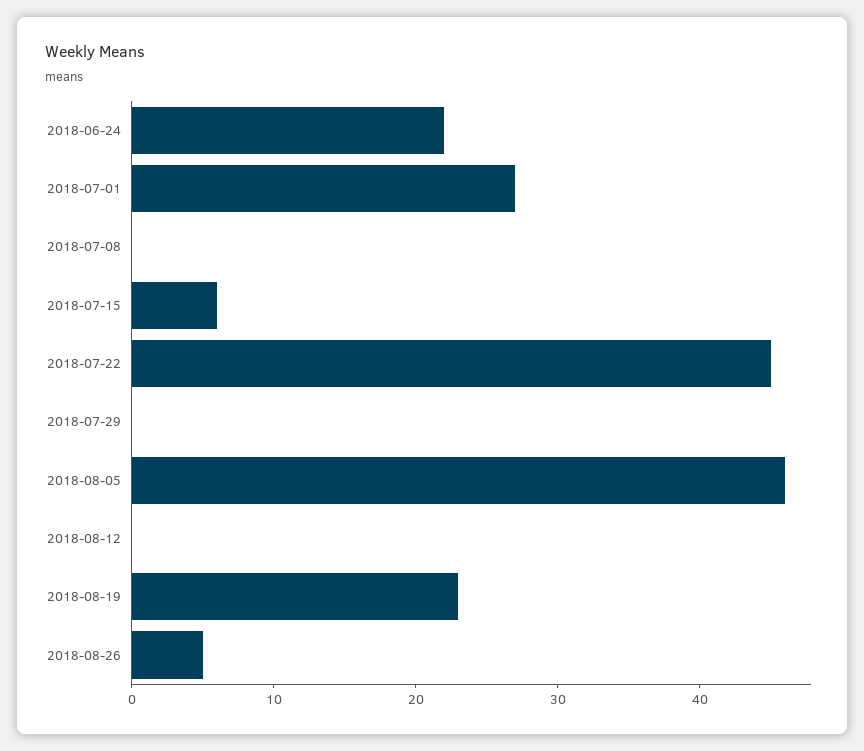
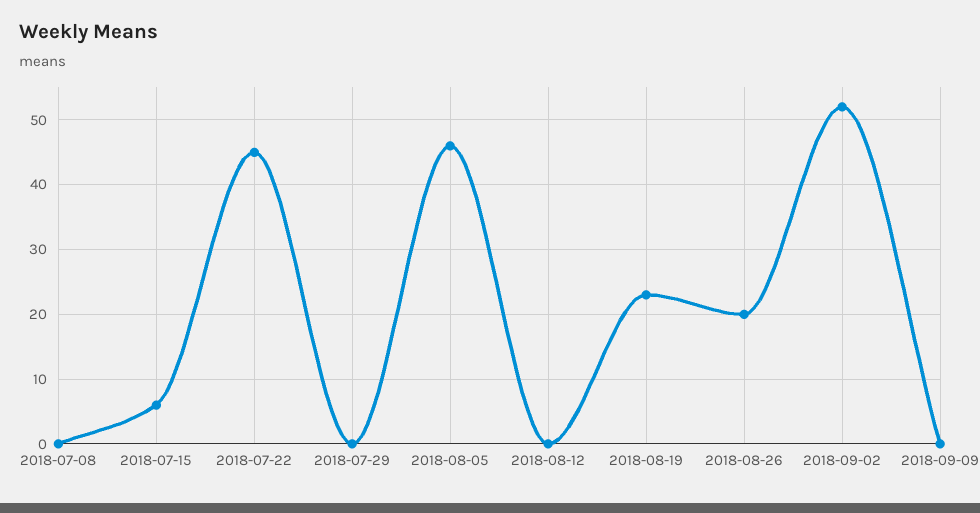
2018-06-24: 22 -> none
2018-07-01: 27 -> none
2018-08-26: 5 -> 20
2018-09-02: none -> 52
2018-09-09: none -> 0

